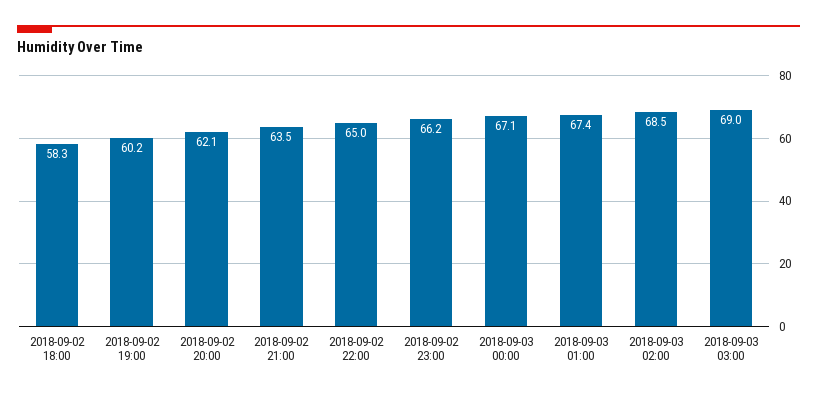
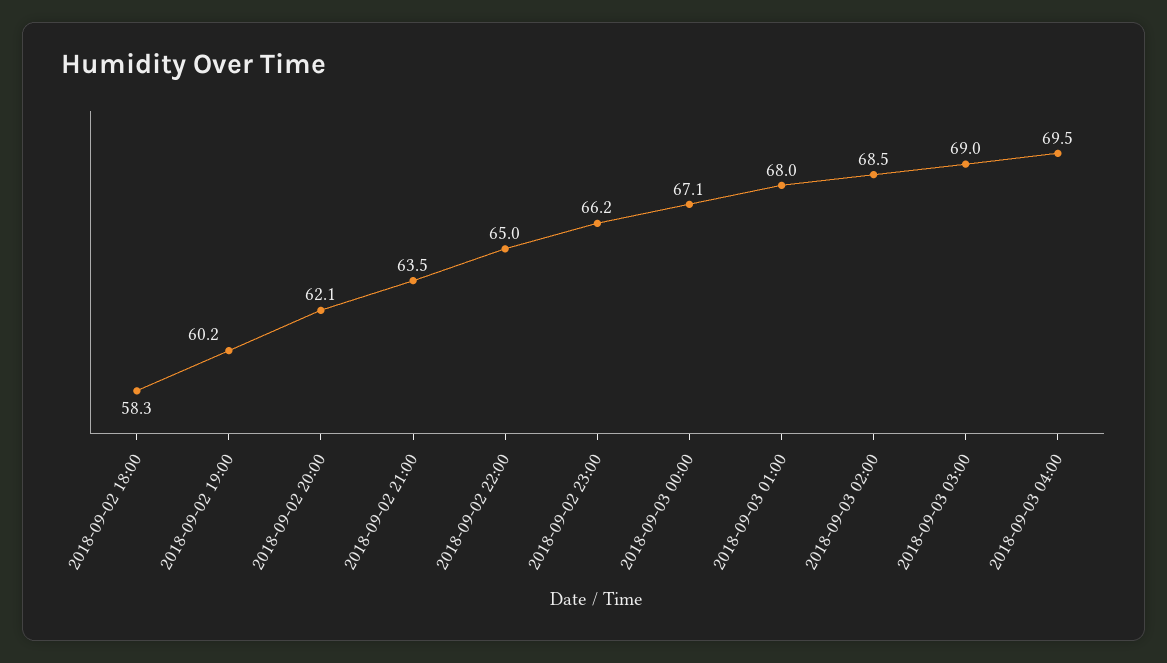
2018-09-03 01:00: 67.4 -> 68
2018-09-03 04:00: none -> 69.5

